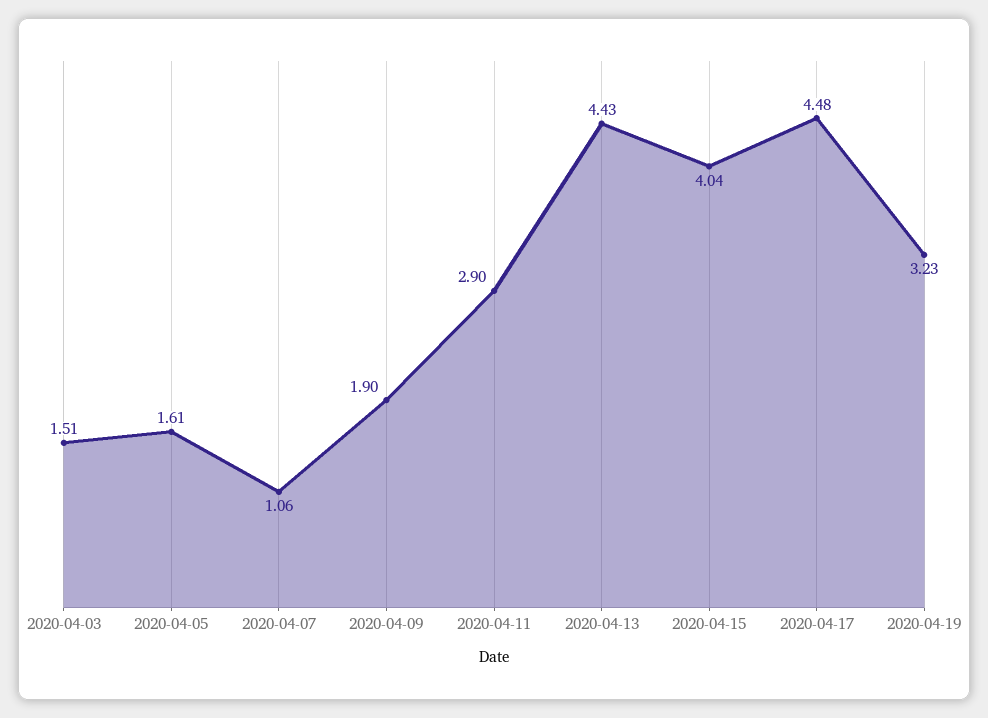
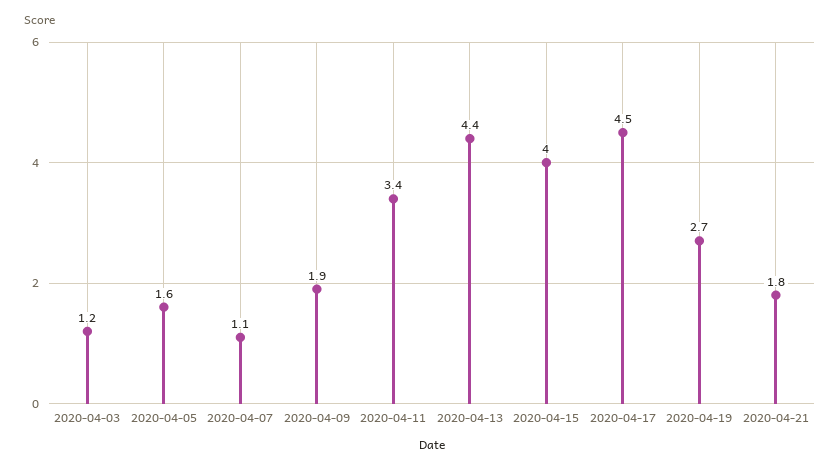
2020-04-03: 1.51 -> 1.2
2020-04-11: 2.9 -> 3.4
2020-04-19: 3.23 -> 2.7
2020-04-21: none -> 1.8

